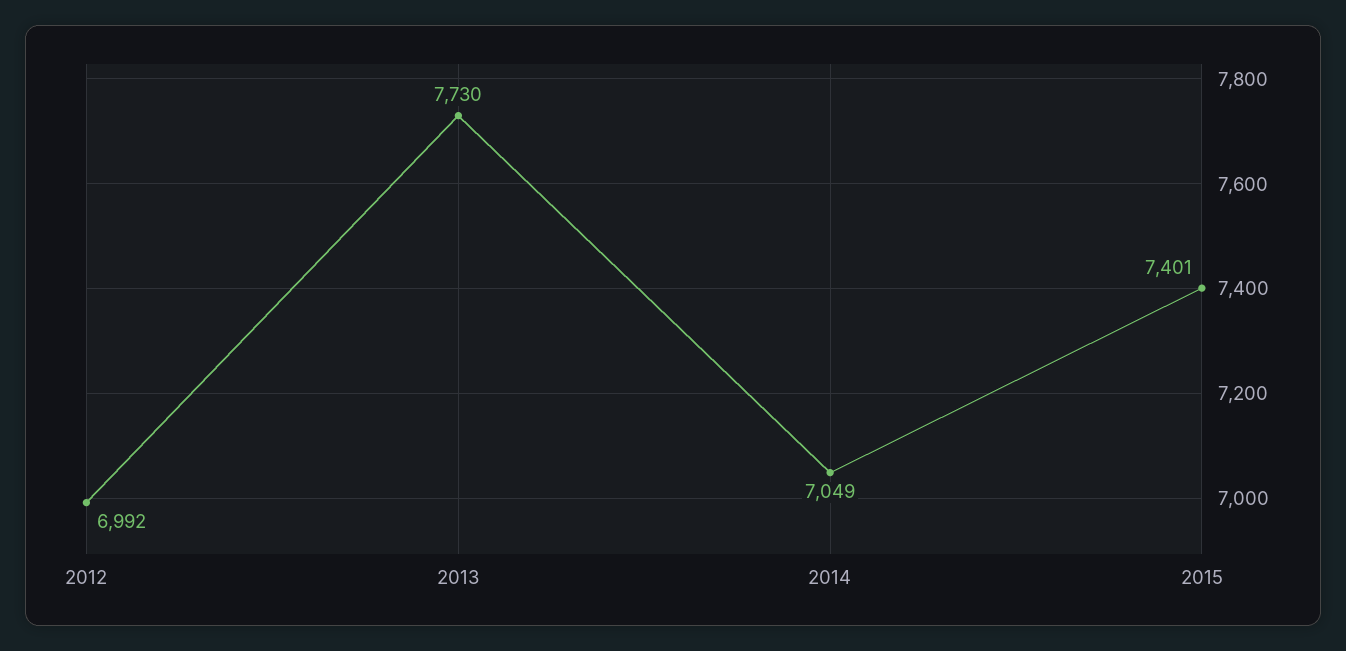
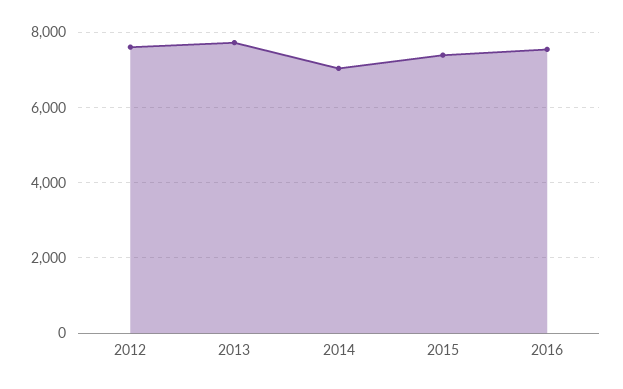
2012: 6992 -> 7600
2016: none -> 7600

